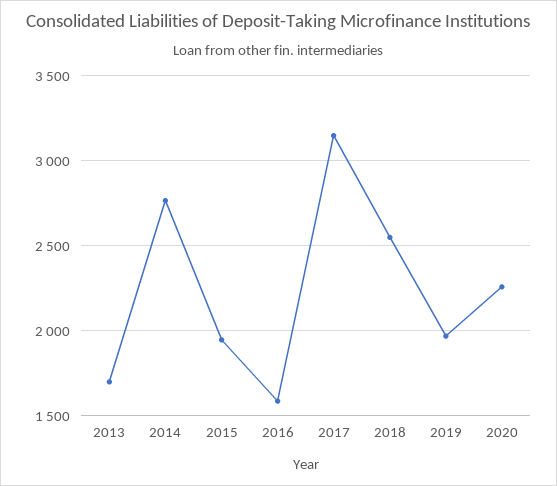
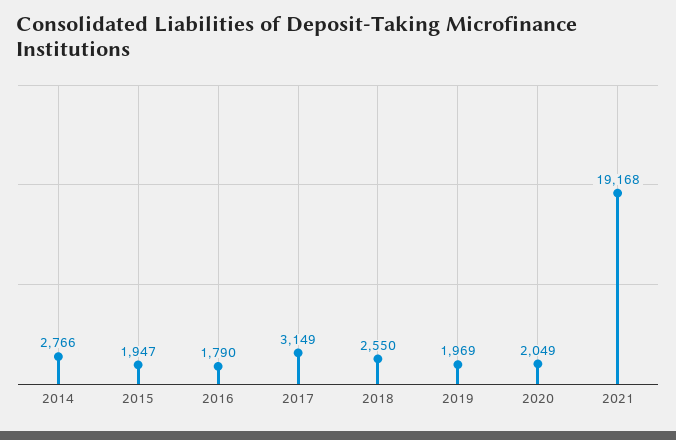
2013: 1700 -> none
2016: 1600 -> 1790
2020: 2250 -> 2049
2021: none -> 19168

